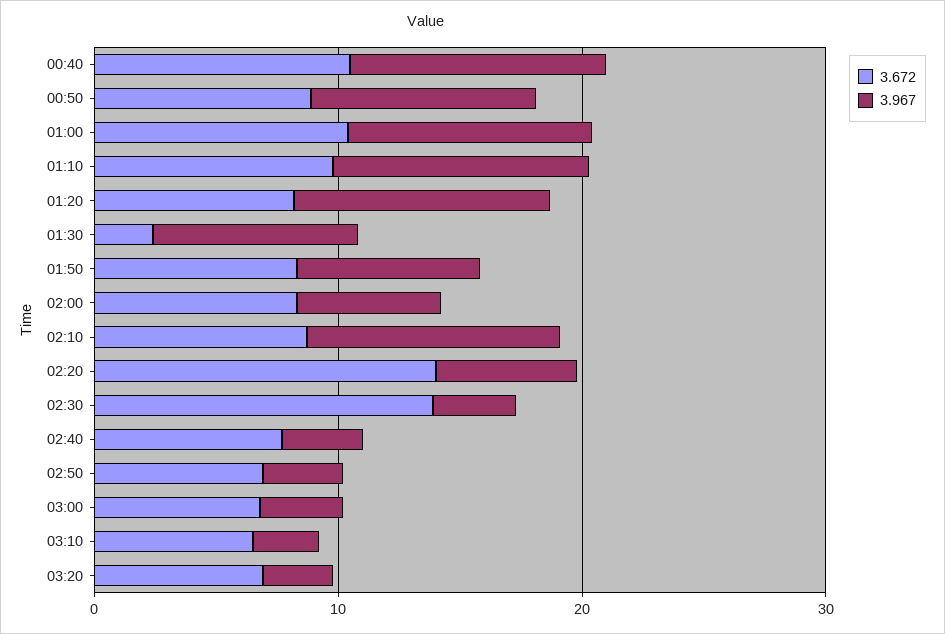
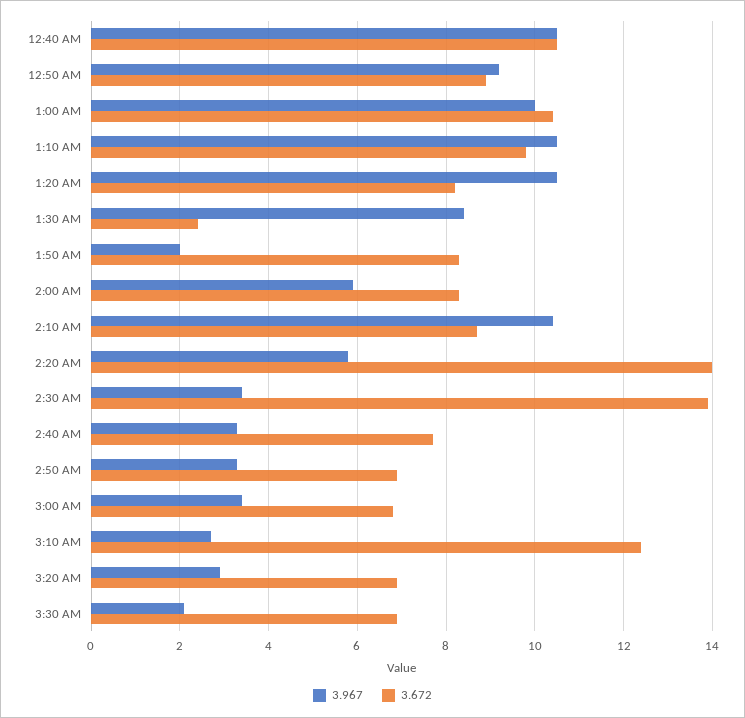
3.967, 01:50: 8 -> 2
3.672, 03:10: 6 -> 12.5
3.967, 3:30 AM: none -> 2
3.672, 3:30 AM: none -> 7

